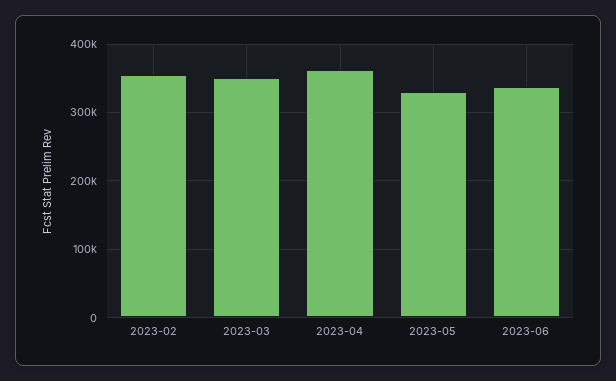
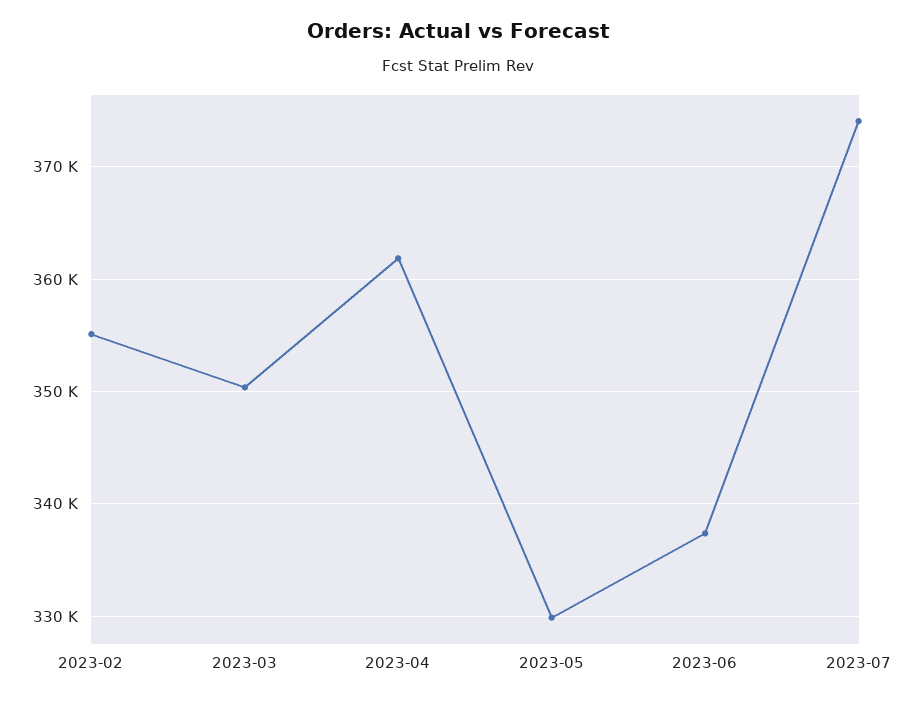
2023-07: none -> 374000

